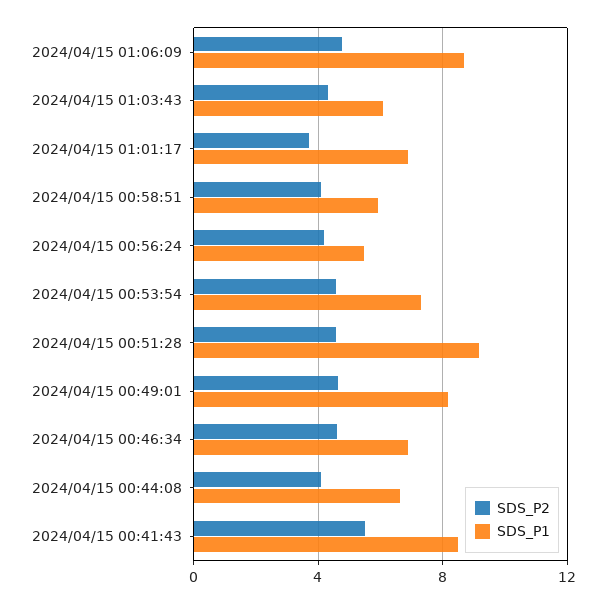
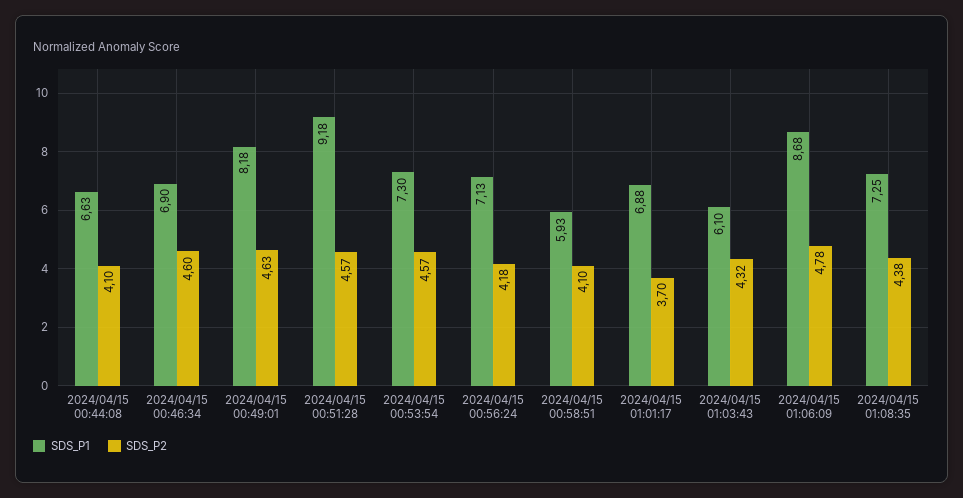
SDS_P1, 2024/04/15 00:56:24: 5.5 -> 7.13
SDS_P2, 2024/04/15 00:41:43: 5.5 -> none
SDS_P1, 2024/04/15 00:41:43: 8.5 -> none
SDS_P1, 2024/04/15 01:08:35: none -> 7.25
SDS_P2, 2024/04/15 01:08:35: none -> 4.38

